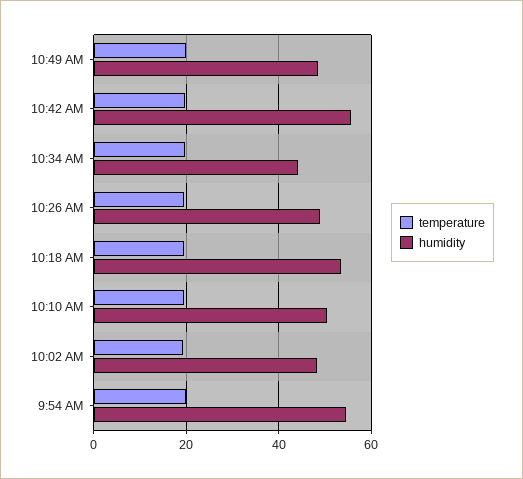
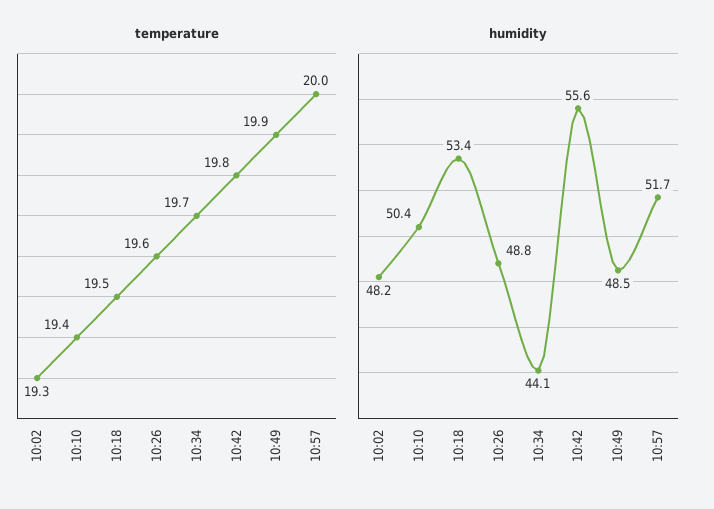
temperature, 9:54 AM: 20 -> none
humidity, 9:54 AM: 54 -> none
temperature, 10:57: none -> 20
humidity, 10:57: none -> 51.7

